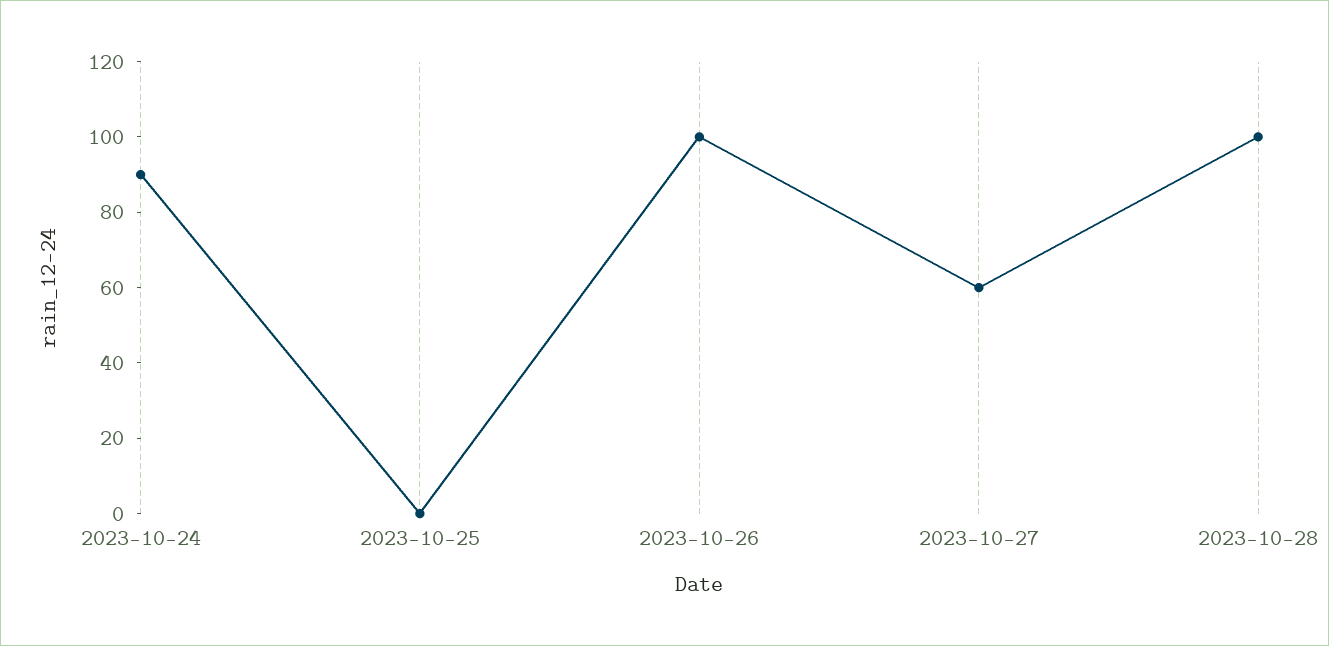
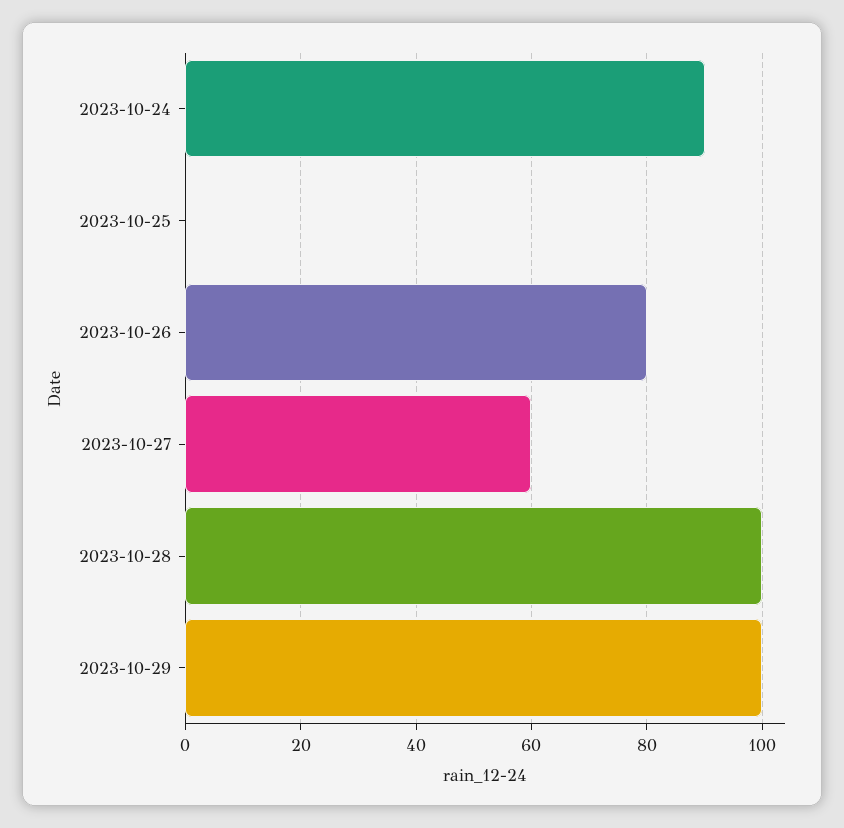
2023-10-26: 100 -> 80
2023-10-29: none -> 100

